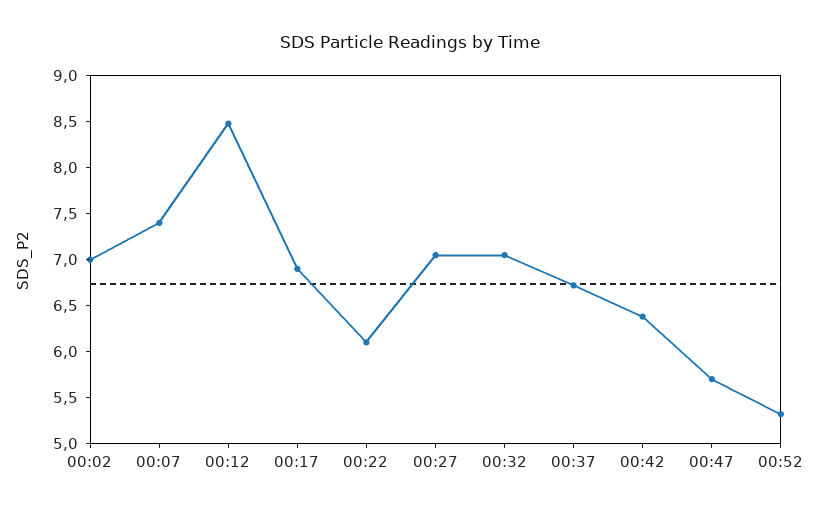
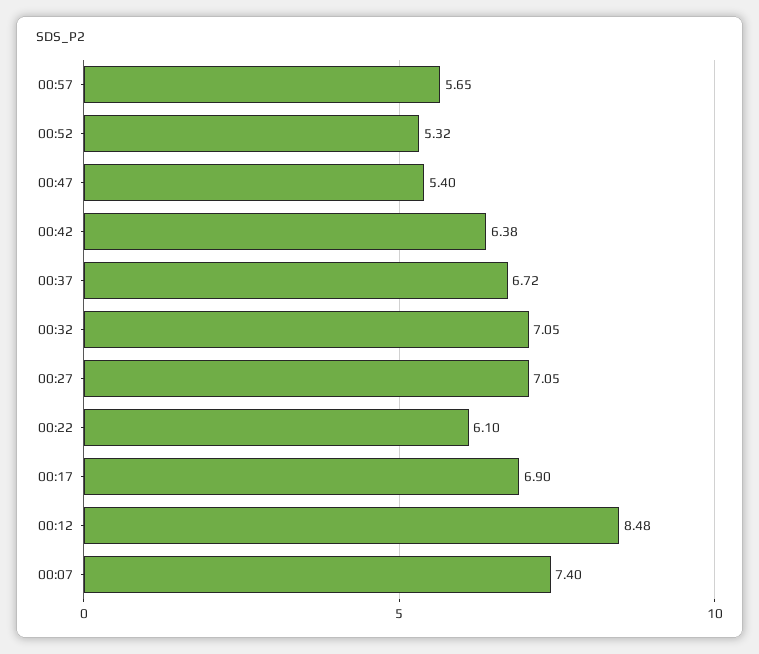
00:02: 7 -> none
00:47: 5.7 -> 5.4
00:57: none -> 5.65

